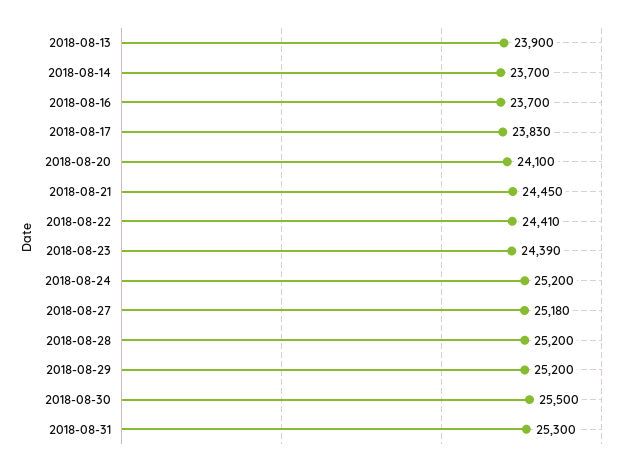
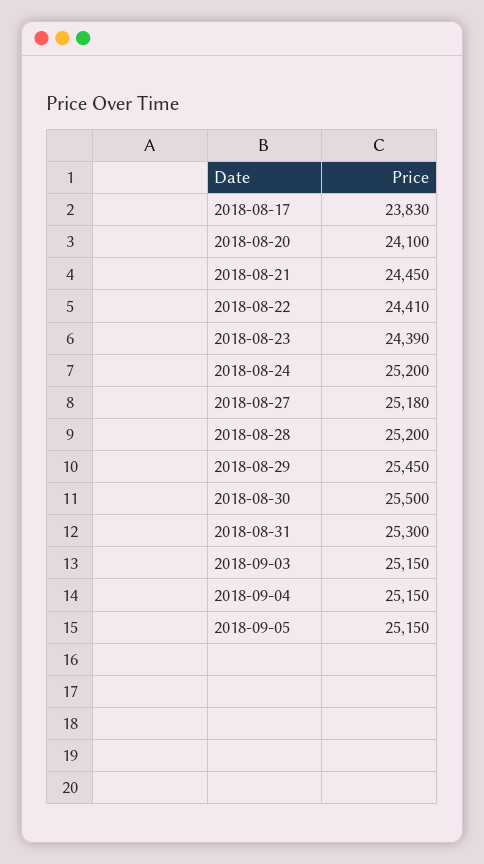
2018-08-13: 23900 -> none
2018-08-14: 23700 -> none
2018-08-16: 23700 -> none
2018-08-29: 25200 -> 25450
2018-09-03: none -> 25150
2018-09-04: none -> 25150
2018-09-05: none -> 25150

